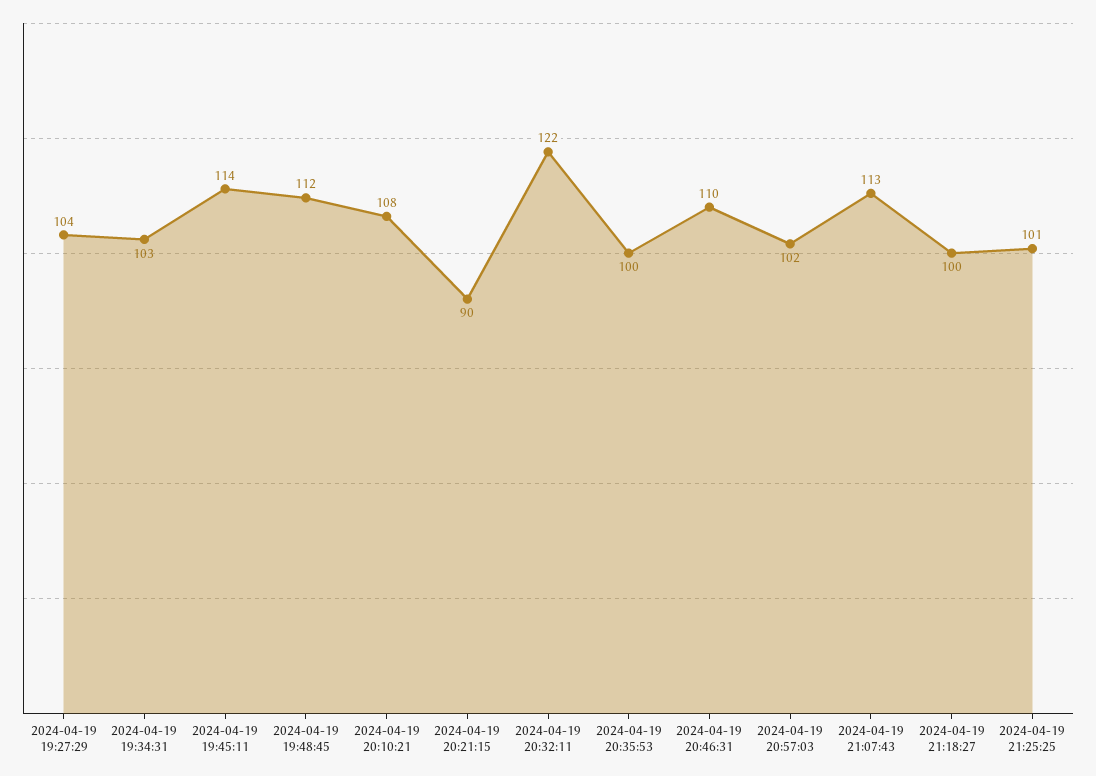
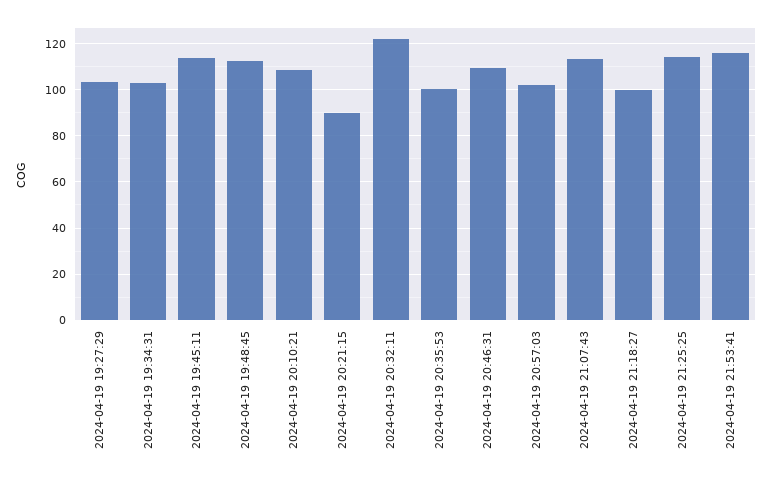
2024-04-19 21:25:25: 101 -> 115
2024-04-19 21:53:41: none -> 115

